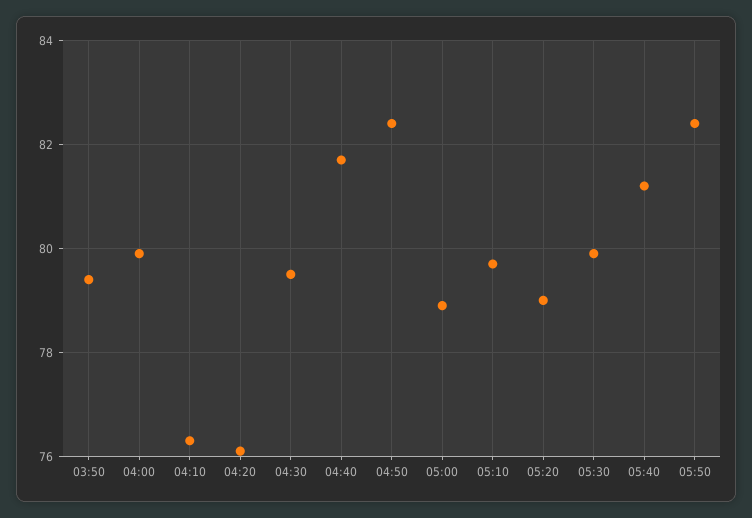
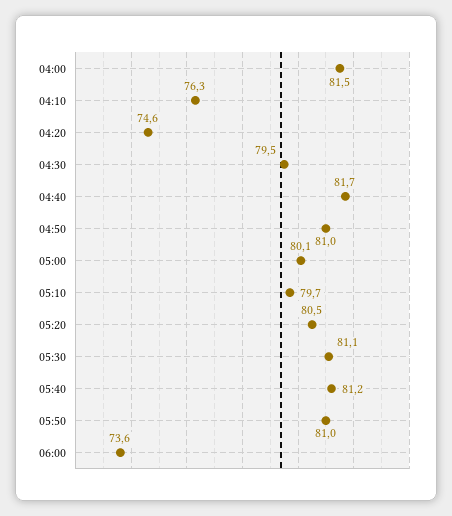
03:50: 79.5 -> none
04:00: 80 -> 81.5
04:20: 76 -> 74.6
04:50: 82.5 -> 81
05:00: 79 -> 80.1
05:20: 79 -> 80.5
05:30: 80 -> 81.1
05:50: 82.5 -> 81
06:00: none -> 73.6

